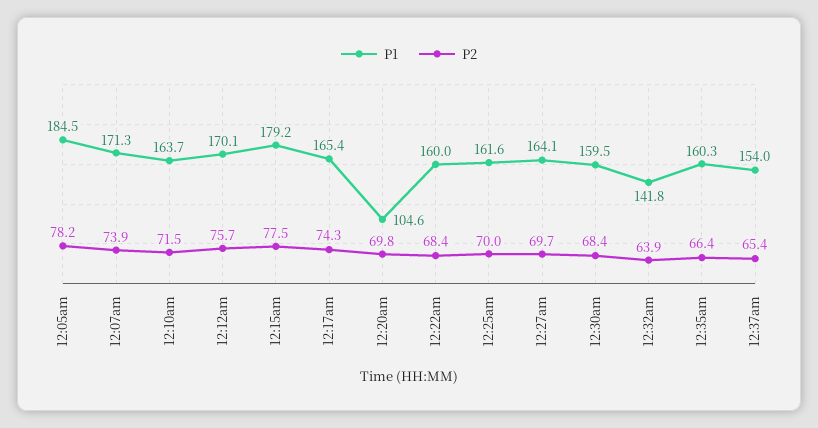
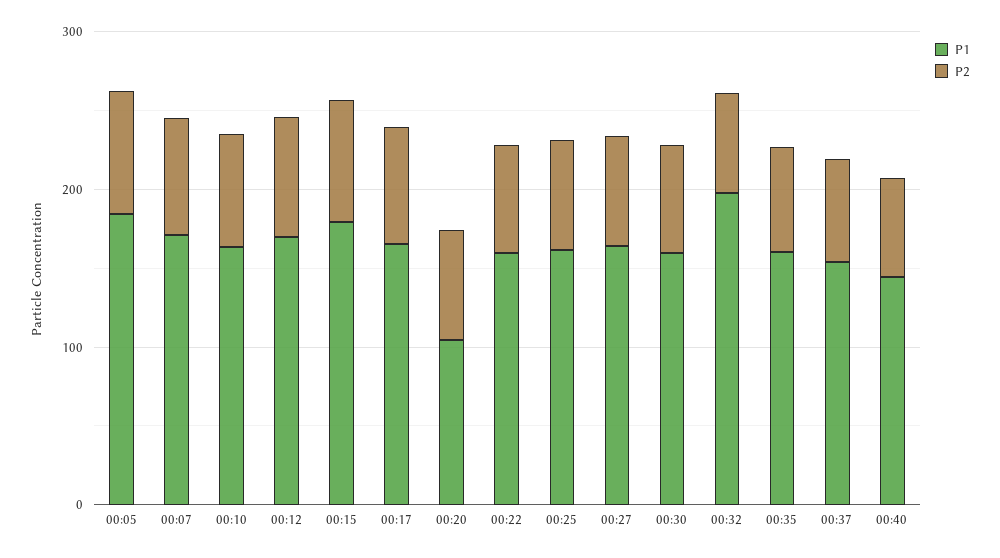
P1, 12:32am: 141.8 -> 200
P1, 00:40: none -> 140
P2, 00:40: none -> 60

